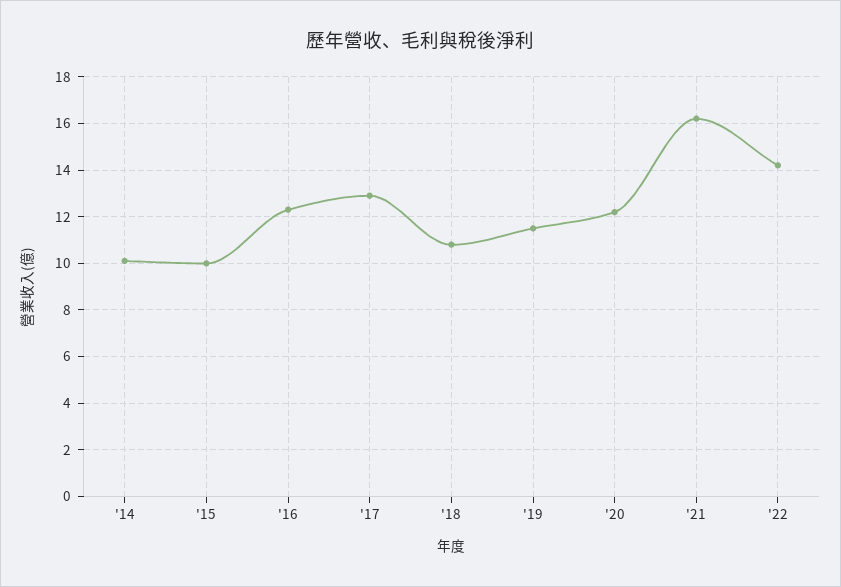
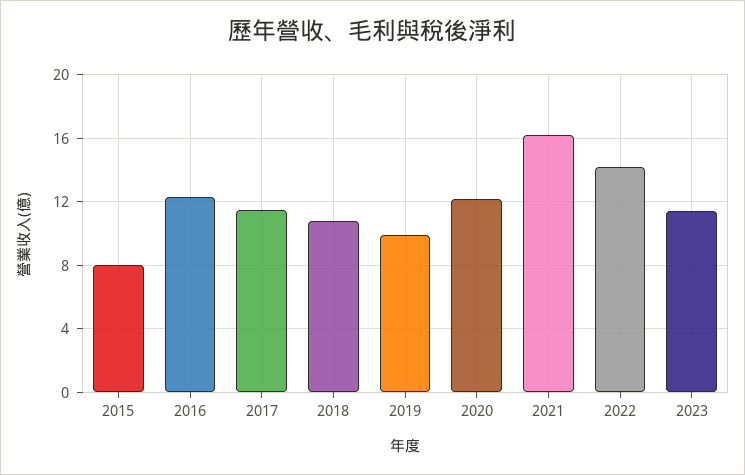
'14: 10 -> none
'15: 10 -> 8
'17: 13 -> 11.5
'19: 11.5 -> 10
2023: none -> 11.5

